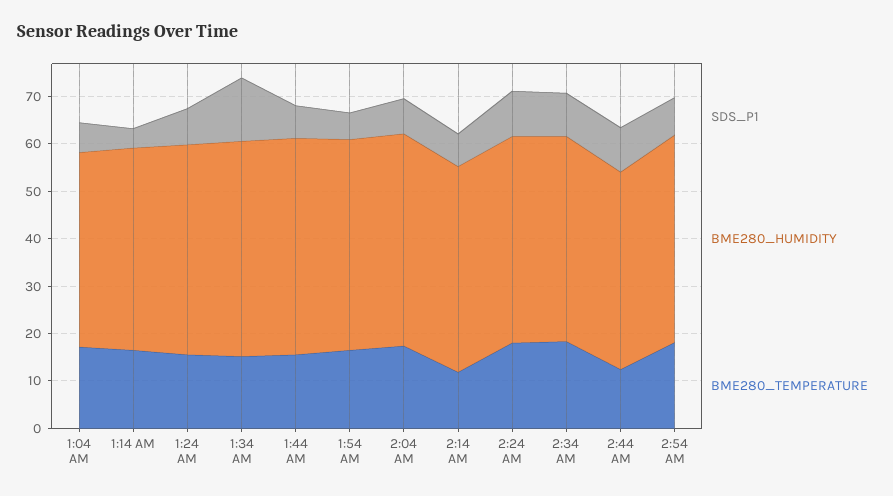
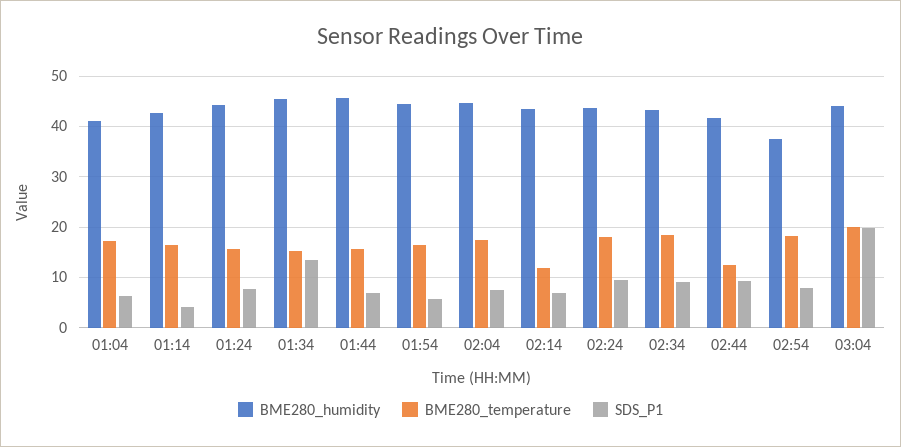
BME280_HUMIDITY, 2:54 AM: 44 -> 38
BME280_HUMIDITY, 03:04: none -> 44
BME280_TEMPERATURE, 03:04: none -> 20
SDS_P1, 03:04: none -> 20

